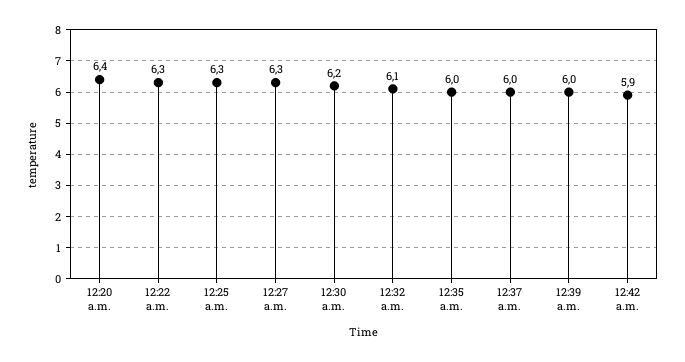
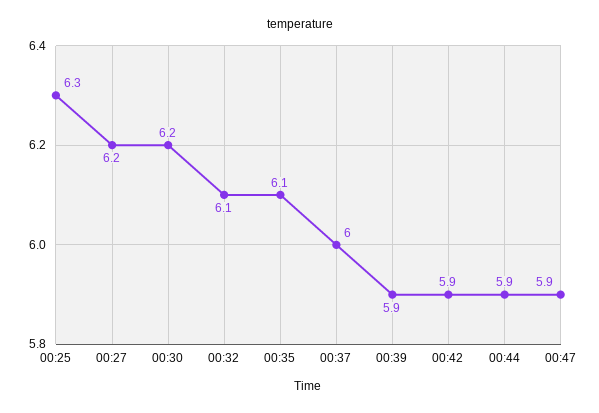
12:20 a.m.: 6.4 -> none
12:22 a.m.: 6.3 -> none
12:27 a.m.: 6.3 -> 6.2
12:35 a.m.: 6 -> 6.1
12:39 a.m.: 6 -> 5.9
00:44: none -> 5.9
00:47: none -> 5.9

